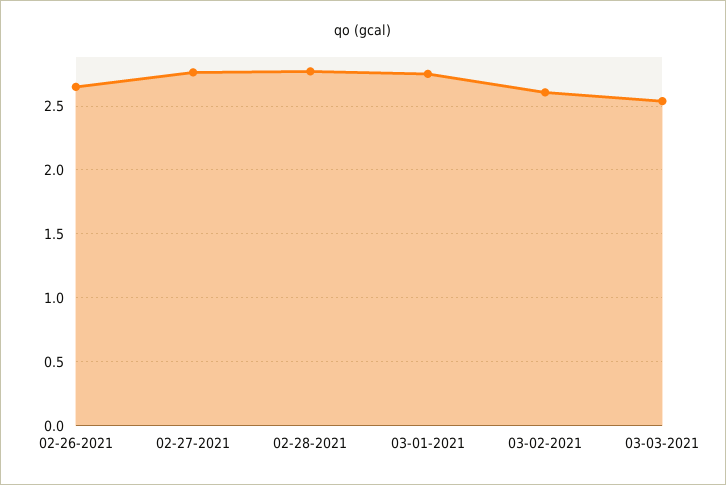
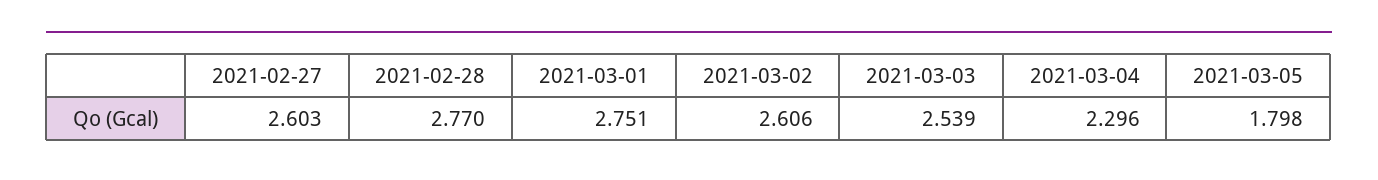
02-26-2021: 2.65 -> none
02-27-2021: 2.75 -> 2.603
2021-03-04: none -> 2.296
2021-03-05: none -> 1.798

